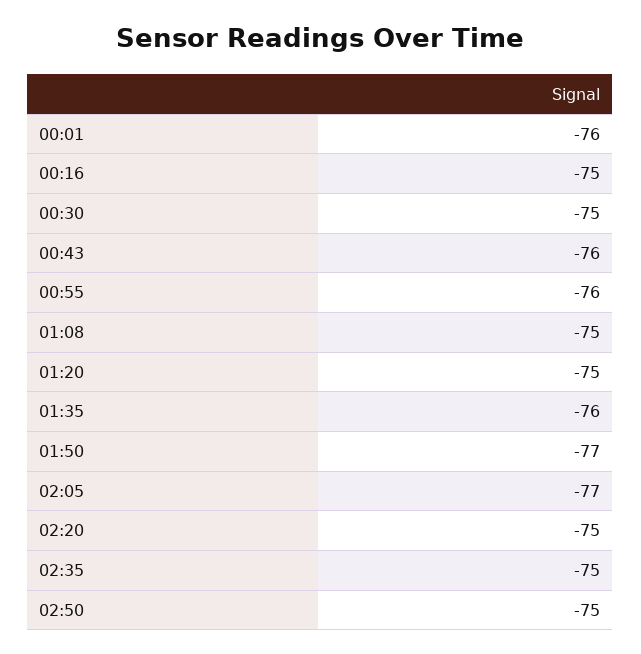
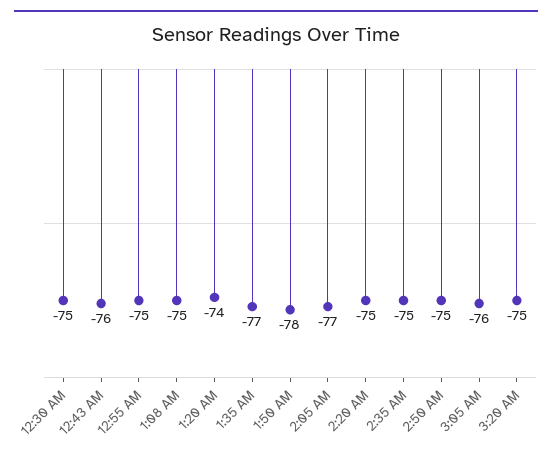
00:01: -76 -> none
00:16: -75 -> none
00:55: -76 -> -75
01:20: -75 -> -74
01:35: -76 -> -77
01:50: -77 -> -78
3:05 AM: none -> -76
3:20 AM: none -> -75

